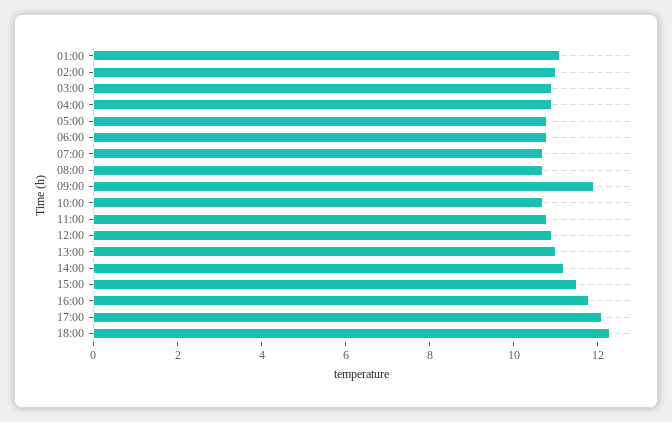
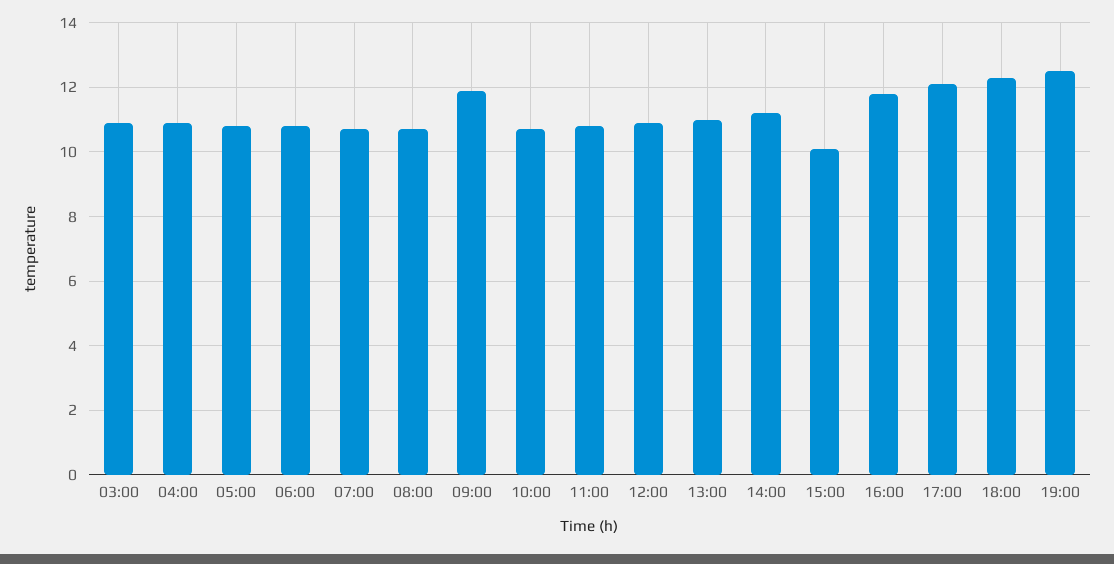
01:00: 11 -> none
02:00: 11 -> none
15:00: 11.5 -> 10
19:00: none -> 12.5

